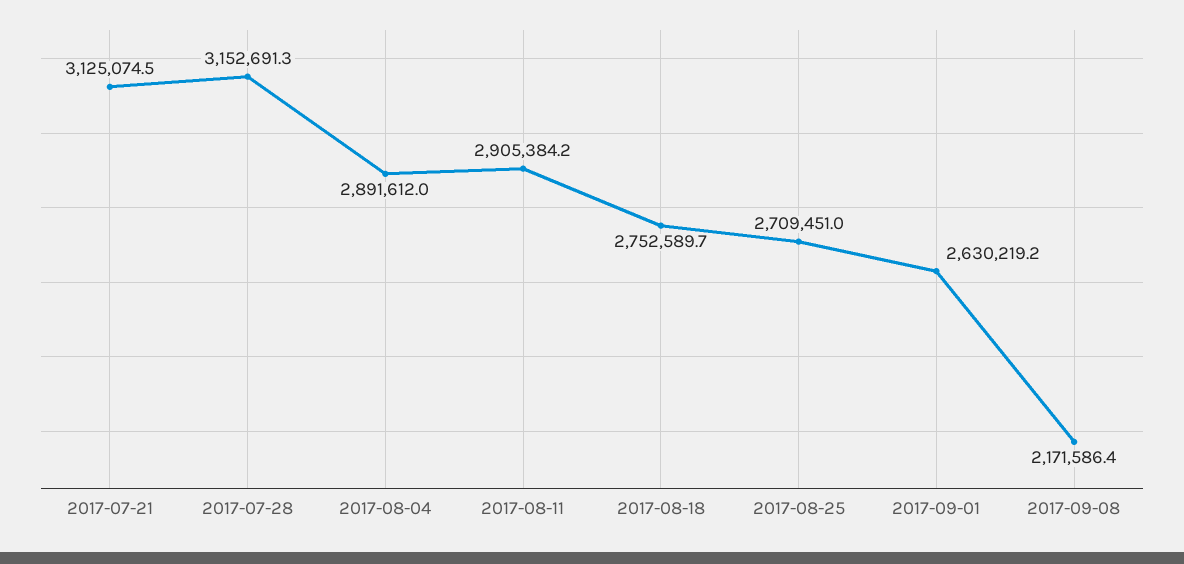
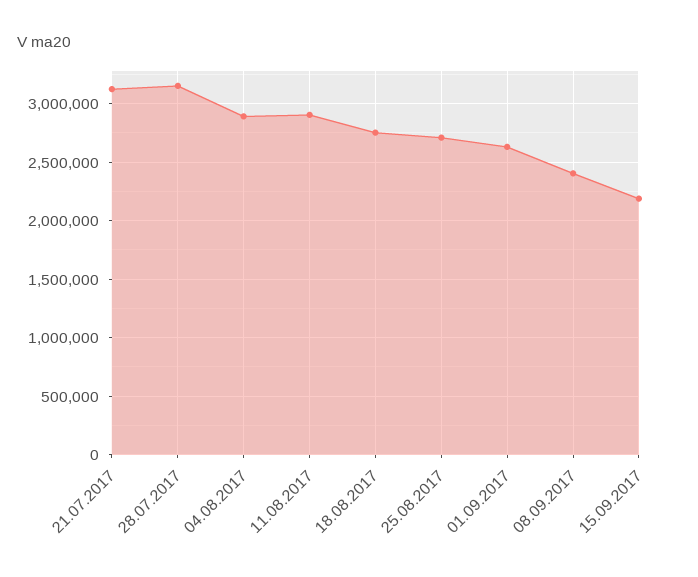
2017-09-08: 2171586.4 -> 2400000
15.09.2017: none -> 2200000

